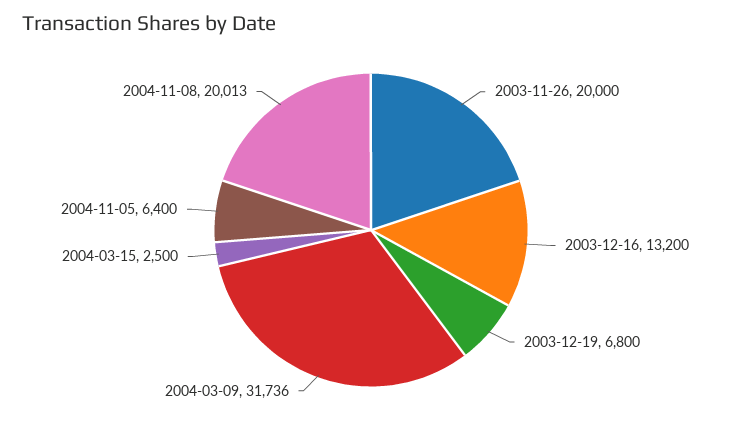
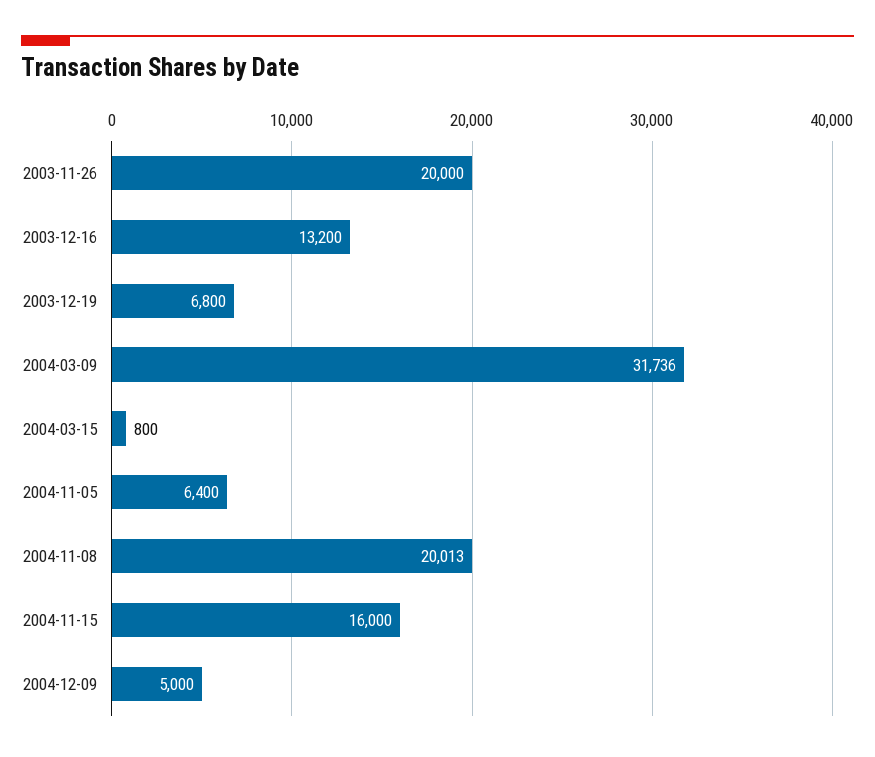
2004-03-15: 2500 -> 800
2004-11-15: none -> 16000
2004-12-09: none -> 5000

